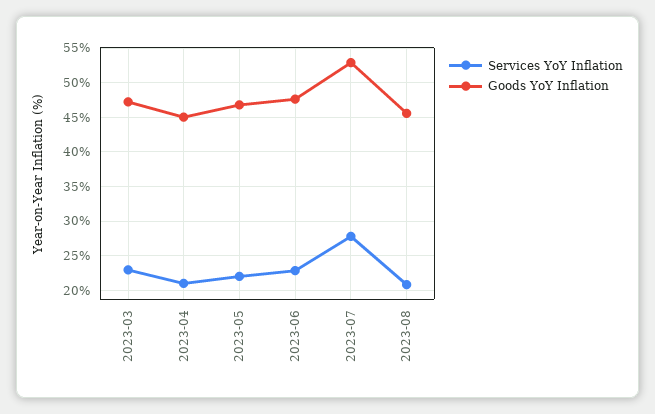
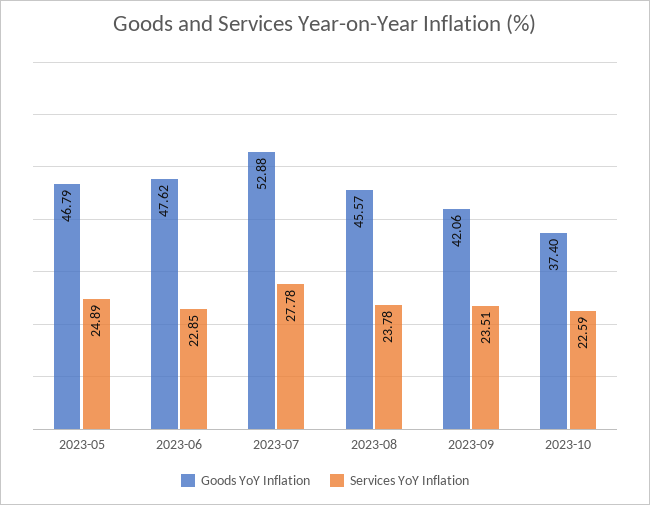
Services YoY Inflation, 2023-03: 23 -> none
Goods YoY Inflation, 2023-03: 47 -> none
Services YoY Inflation, 2023-04: 21 -> none
Goods YoY Inflation, 2023-04: 45 -> none
Services YoY Inflation, 2023-05: 22 -> 24.89
Services YoY Inflation, 2023-08: 21 -> 23.78
Goods YoY Inflation, 2023-09: none -> 42.06
Services YoY Inflation, 2023-09: none -> 23.51
Goods YoY Inflation, 2023-10: none -> 37.4
Services YoY Inflation, 2023-10: none -> 22.59

